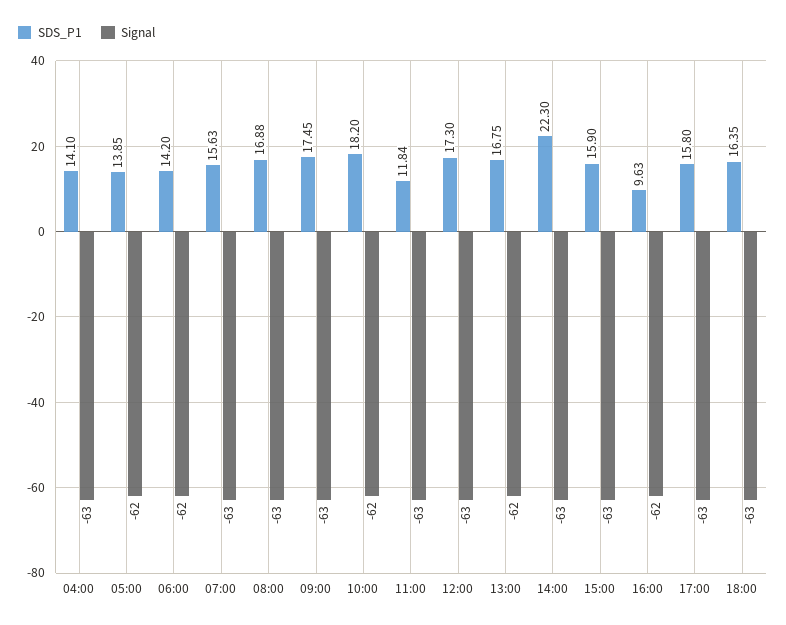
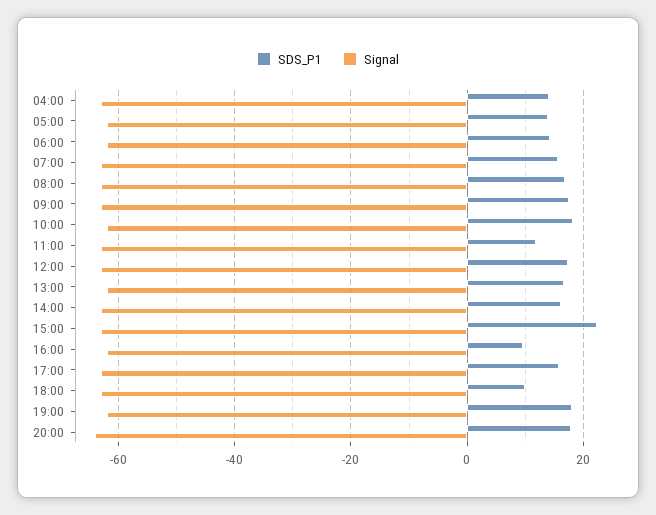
SDS_P1, 14:00: 22.3 -> 16
SDS_P1, 15:00: 15.9 -> 22
SDS_P1, 18:00: 16.35 -> 10
SDS_P1, 19:00: none -> 18
Signal, 19:00: none -> -62
SDS_P1, 20:00: none -> 18
Signal, 20:00: none -> -64

